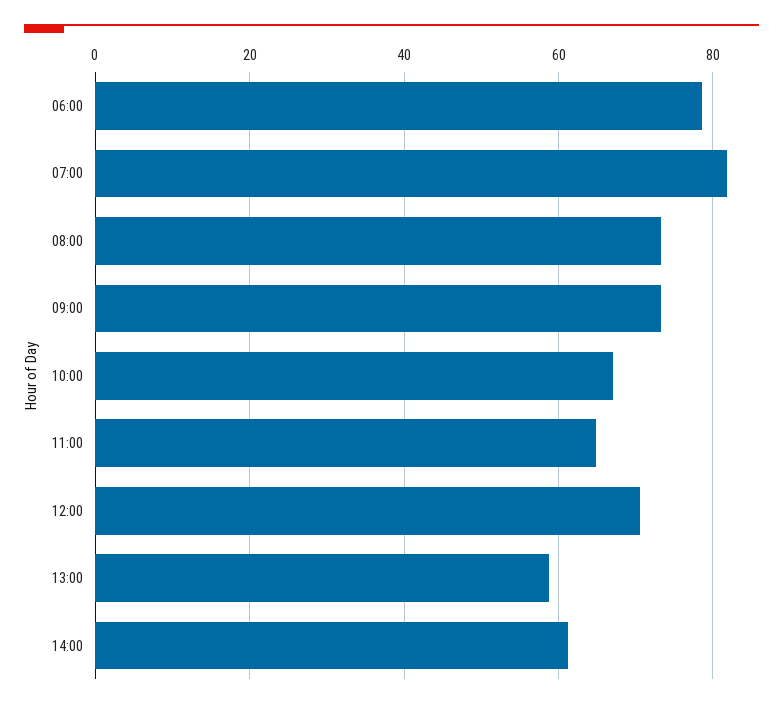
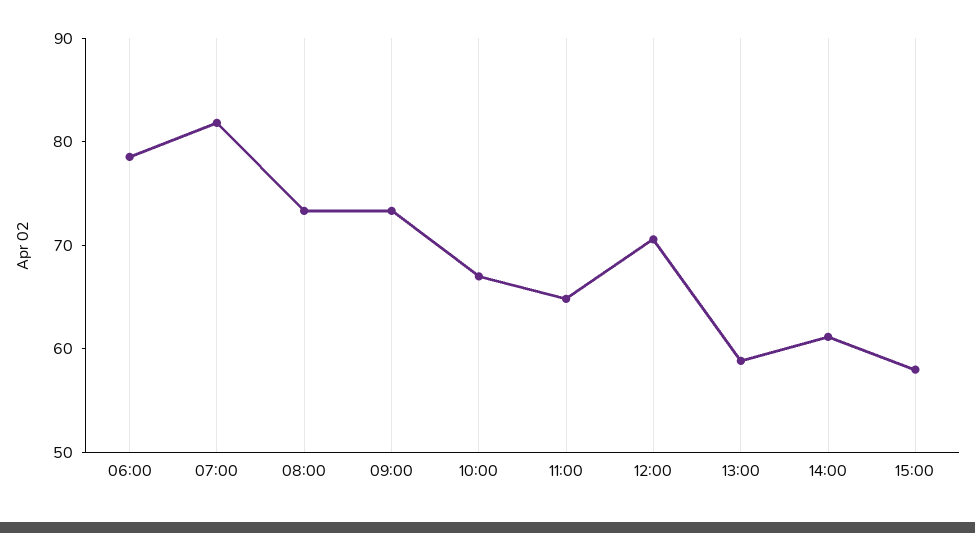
15:00: none -> 58

